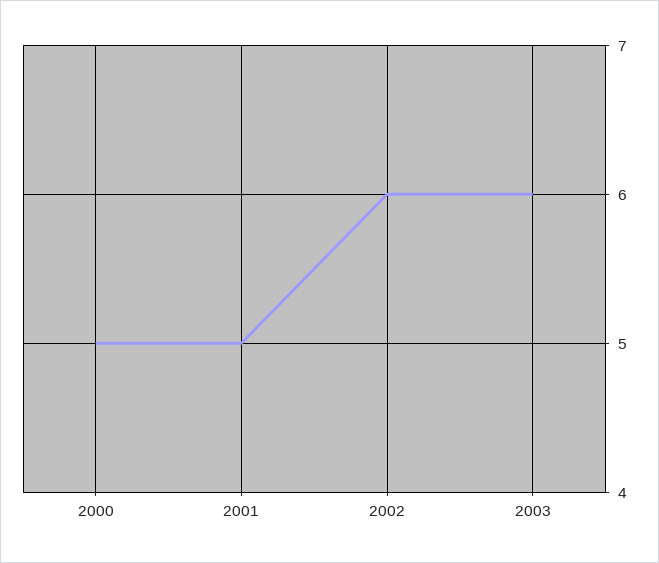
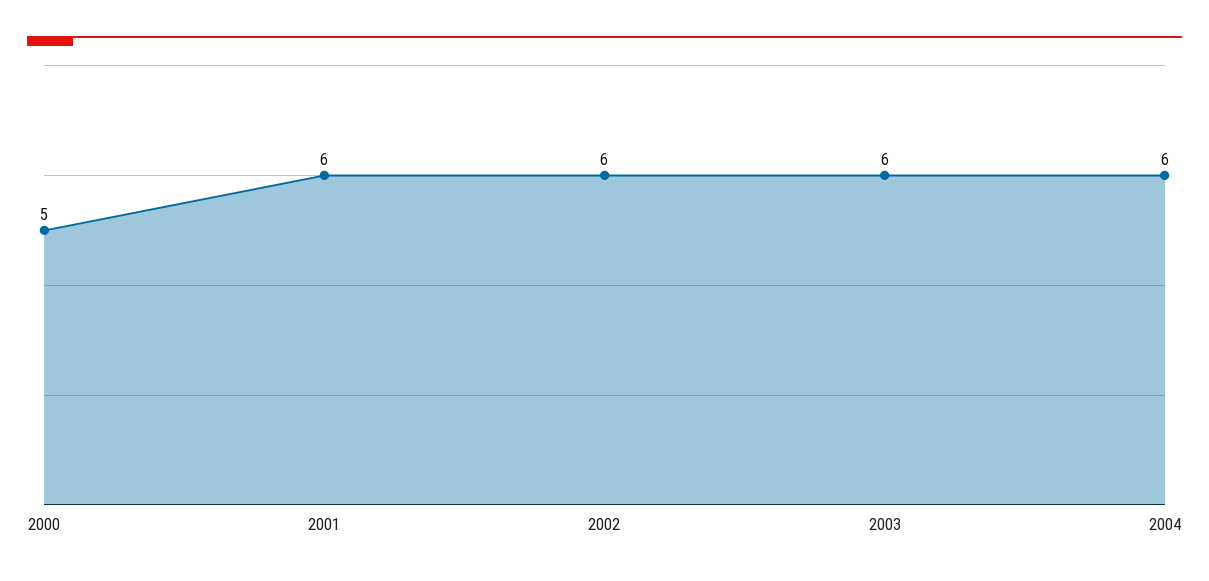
2001: 5 -> 6
2004: none -> 6

